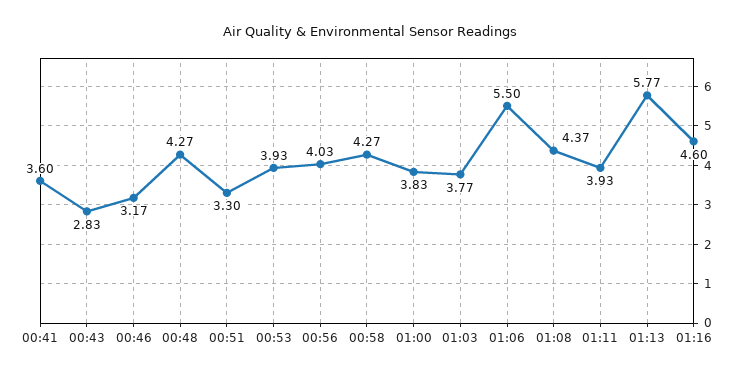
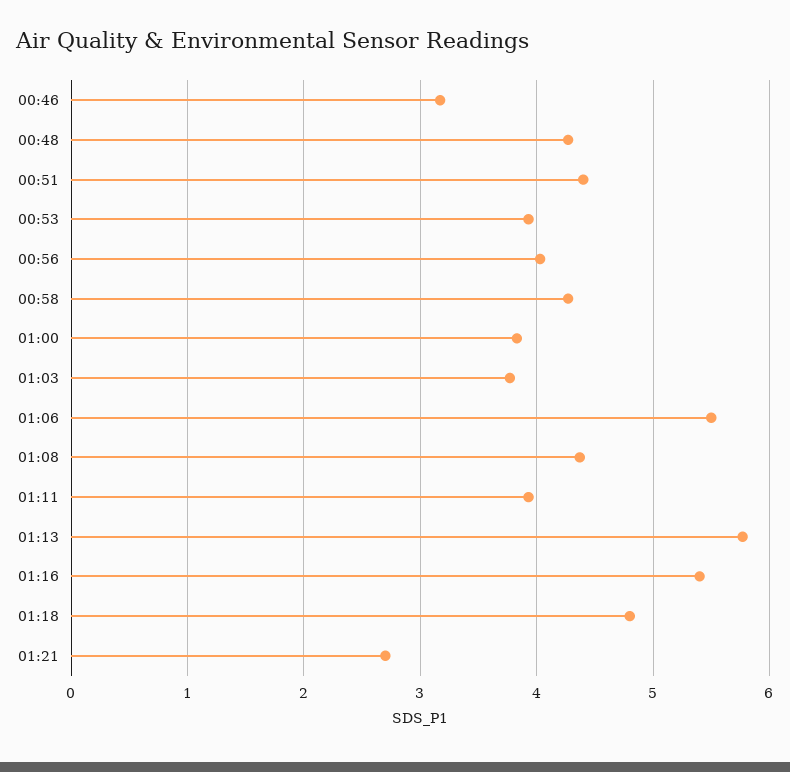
00:41: 3.6 -> none
00:43: 2.83 -> none
00:51: 3.3 -> 4.4
01:16: 4.6 -> 5.4
01:18: none -> 4.8
01:21: none -> 2.7

